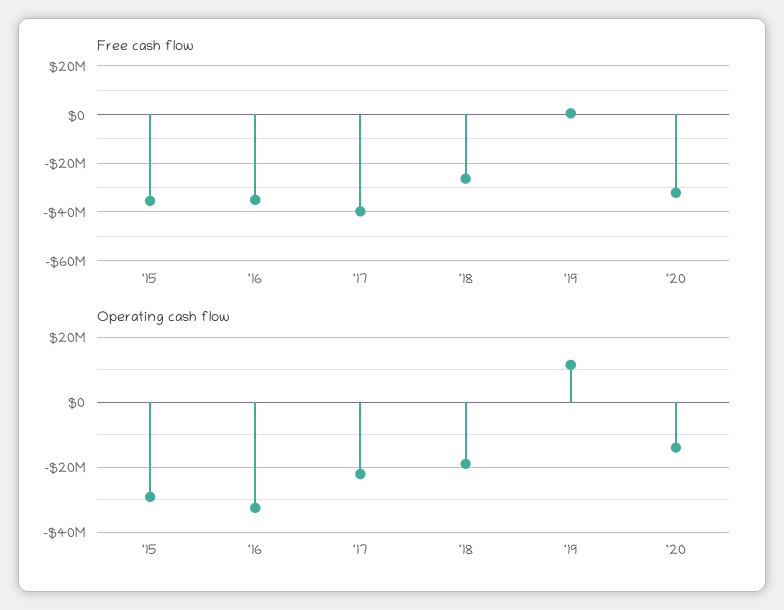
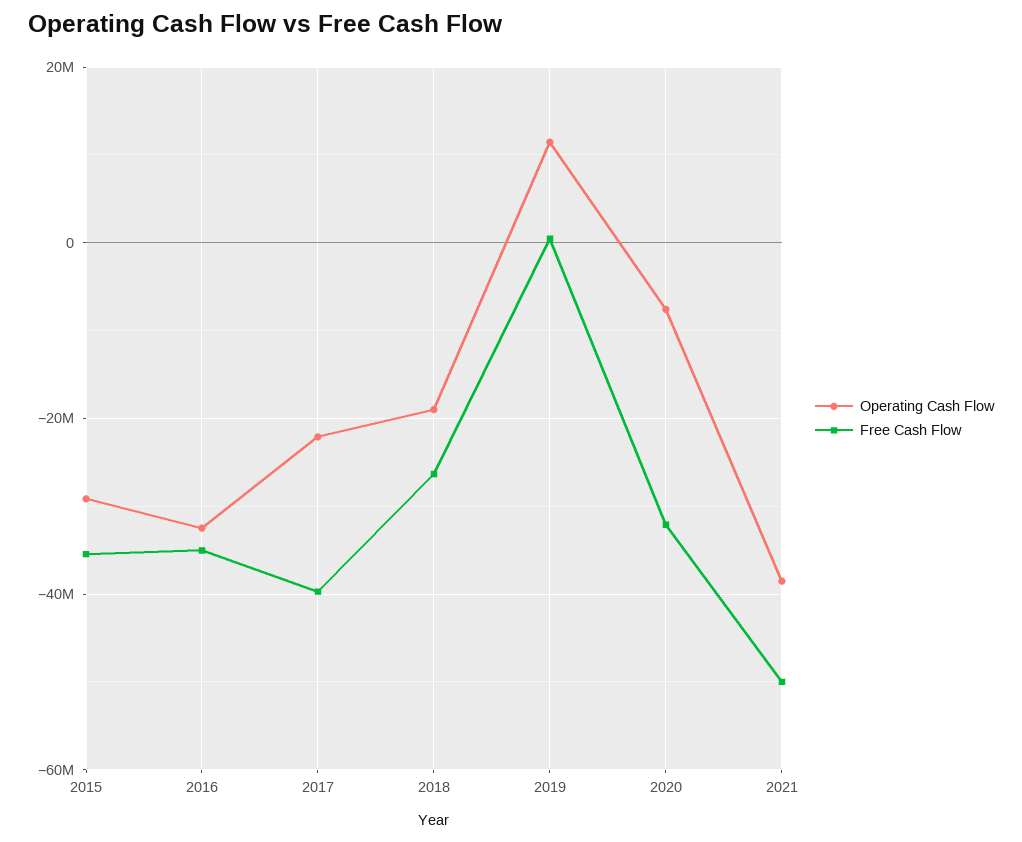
Operating cash flow, '20: -14000000 -> -8000000
Operating cash flow, 2021: none -> -38000000
Free cash flow, 2021: none -> -50000000

